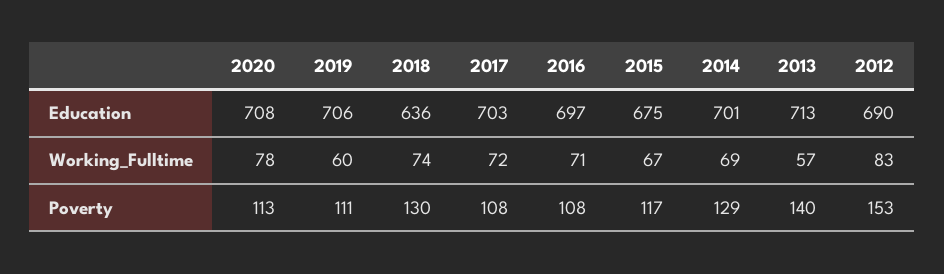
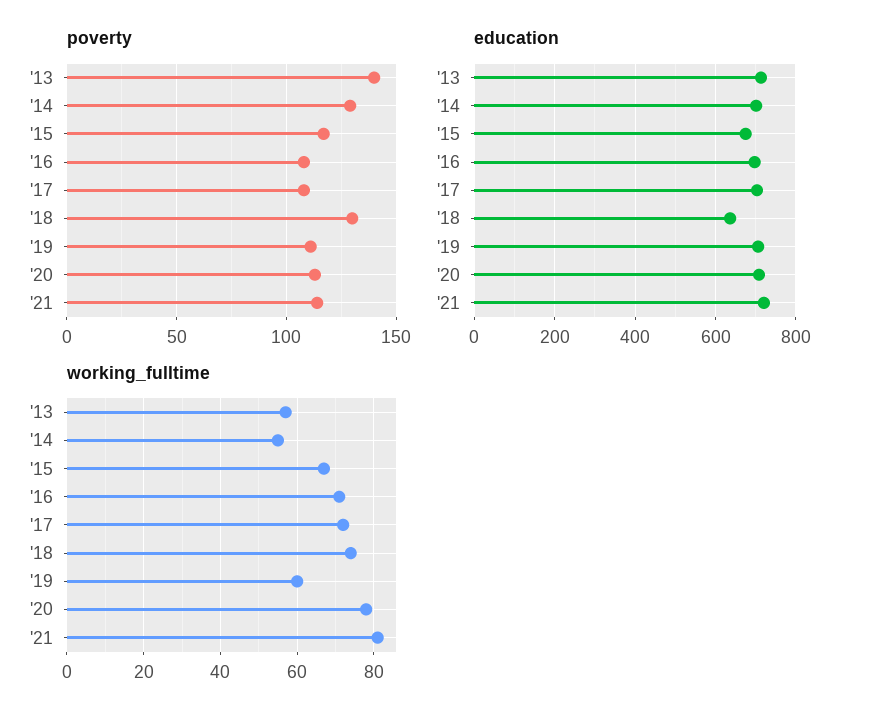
Education, 2012: 690 -> none
Working_Fulltime, 2014: 69 -> 55
Working_Fulltime, 2012: 83 -> none
Poverty, 2012: 153 -> none
Poverty, '21: none -> 115
Education, '21: none -> 720
Working_Fulltime, '21: none -> 80

